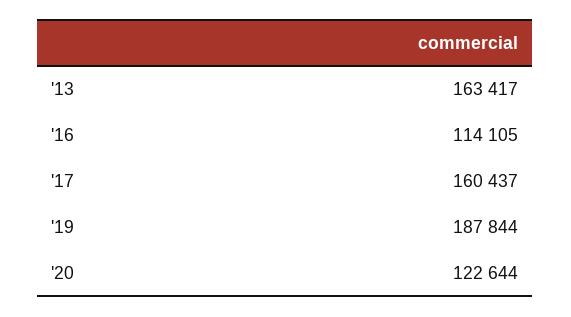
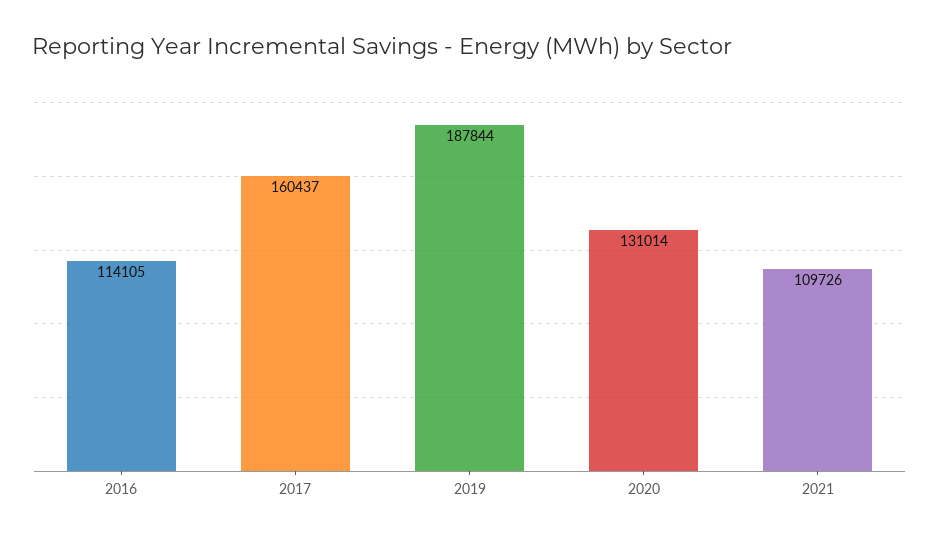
'13: 163417 -> none
'20: 122644 -> 131014
2021: none -> 109726

